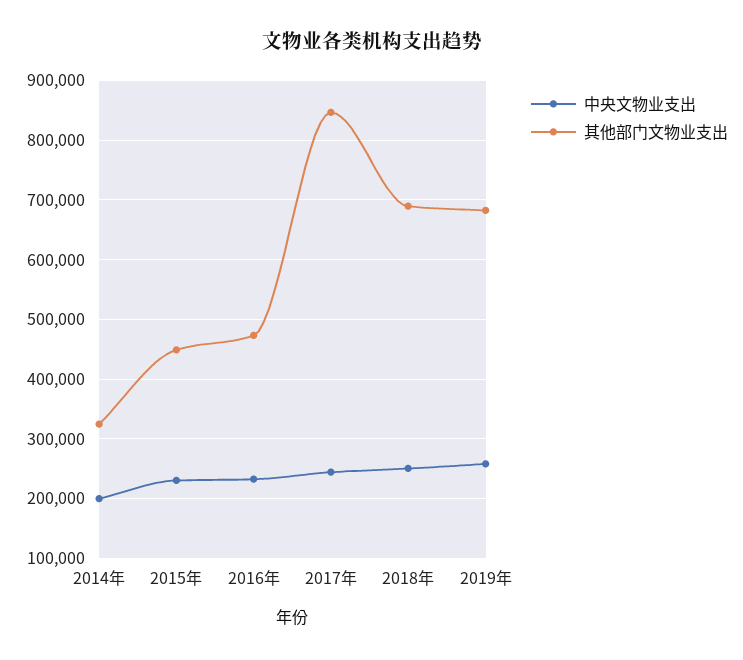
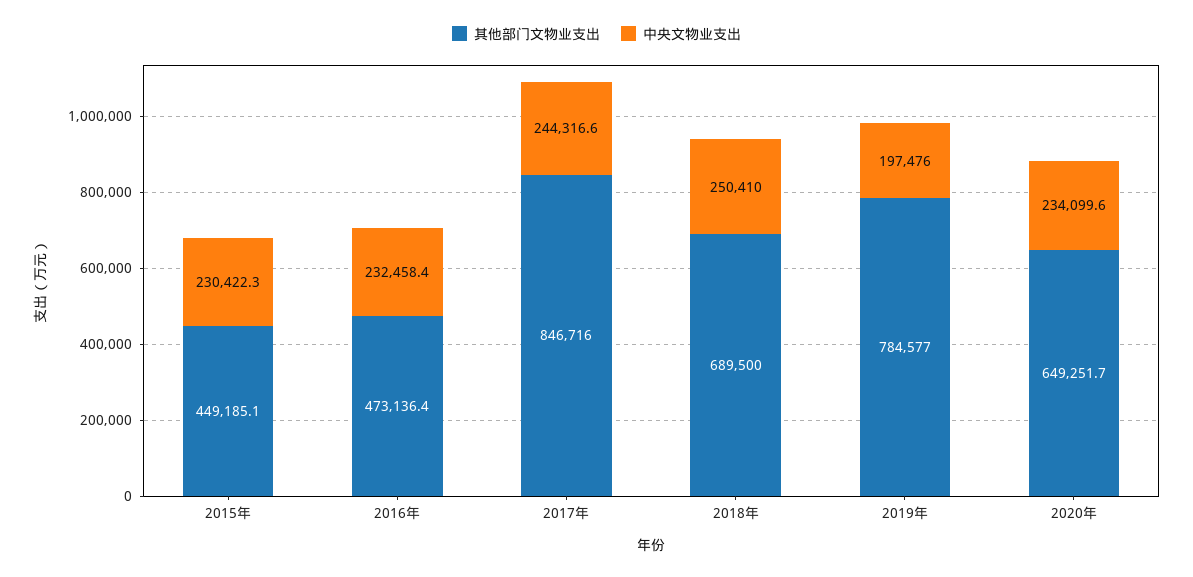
中央文物业支出, 2014年: 200000 -> none
其他部门文物业支出, 2014年: 320000 -> none
中央文物业支出, 2019年: 260000 -> 197476
其他部门文物业支出, 2019年: 680000 -> 784577
其他部门文物业支出, 2020年: none -> 649251.7
中央文物业支出, 2020年: none -> 234099.6

